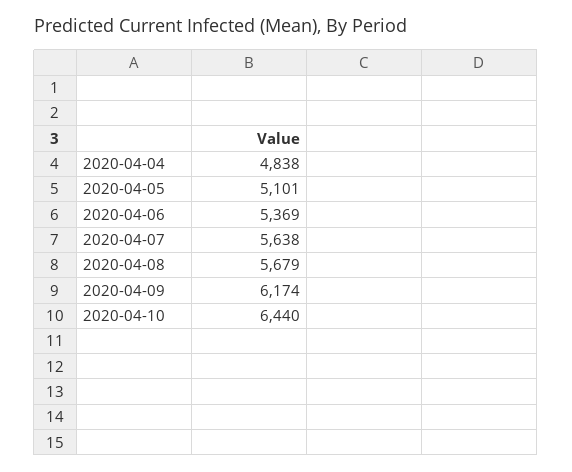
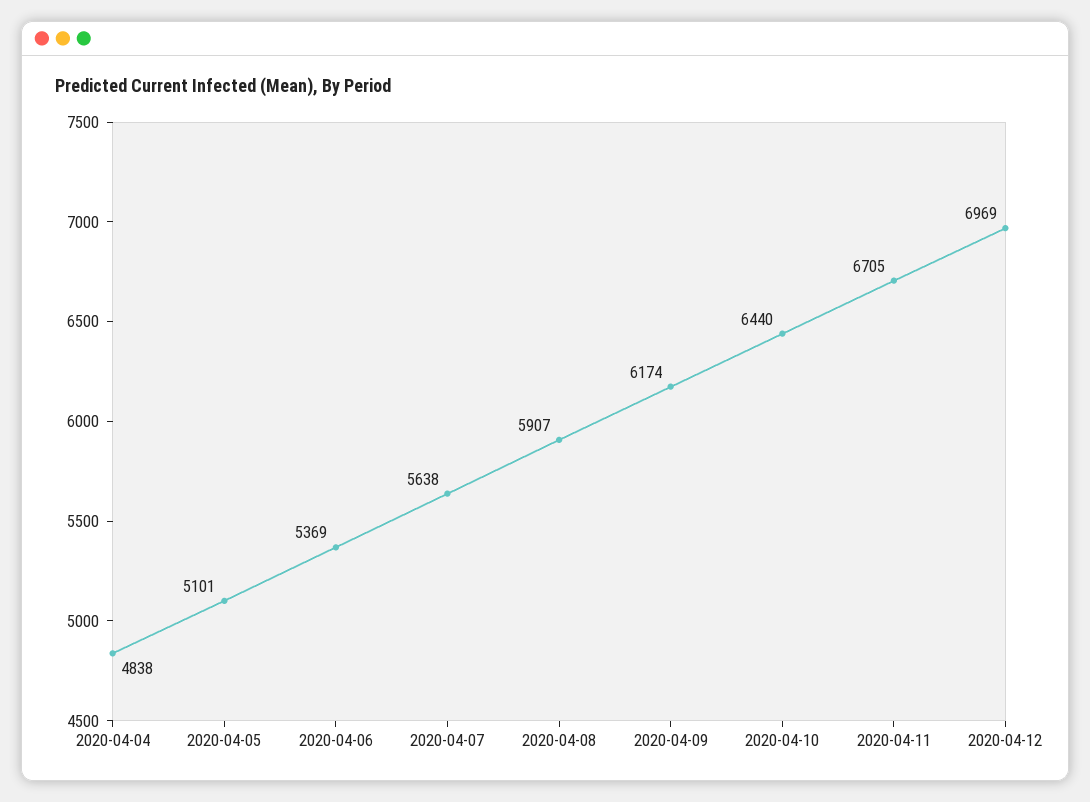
2020-04-08: 5679 -> 5907
2020-04-11: none -> 6705
2020-04-12: none -> 6969

